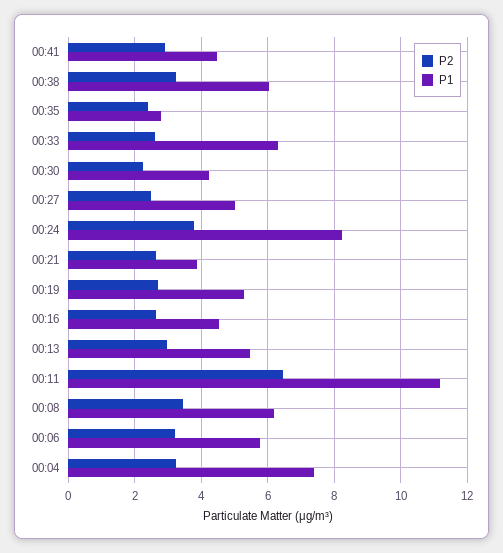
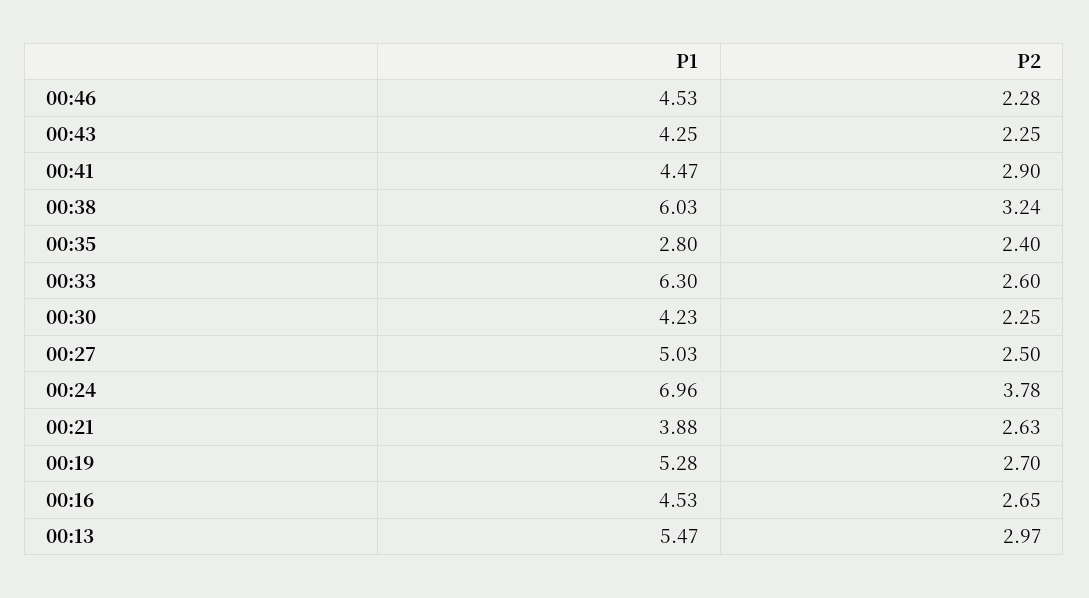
P1, 00:24: 8.2 -> 6.96
P2, 00:11: 6.4 -> none
P1, 00:11: 11.2 -> none
P2, 00:08: 3.4 -> none
P1, 00:08: 6.2 -> none
P2, 00:06: 3.2 -> none
P1, 00:06: 5.8 -> none
P2, 00:04: 3.2 -> none
P1, 00:04: 7.4 -> none
P1, 00:46: none -> 4.53
P2, 00:46: none -> 2.28
P1, 00:43: none -> 4.25
P2, 00:43: none -> 2.25

